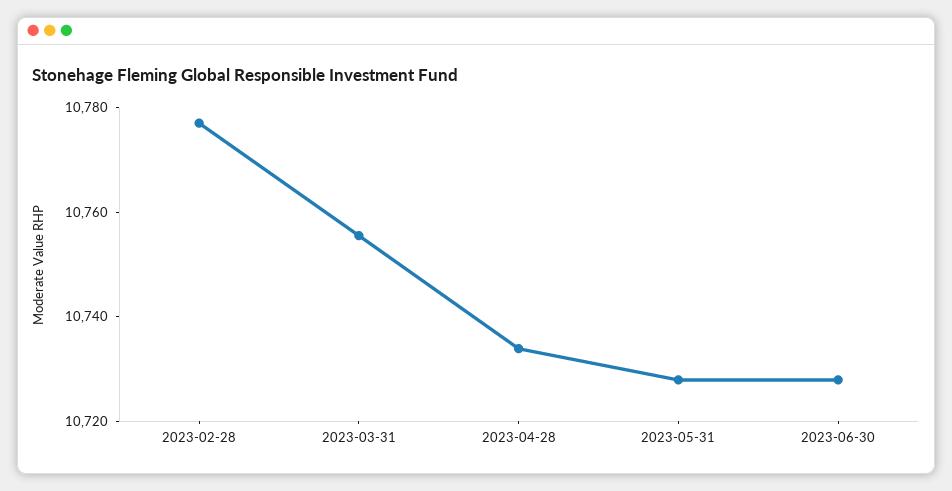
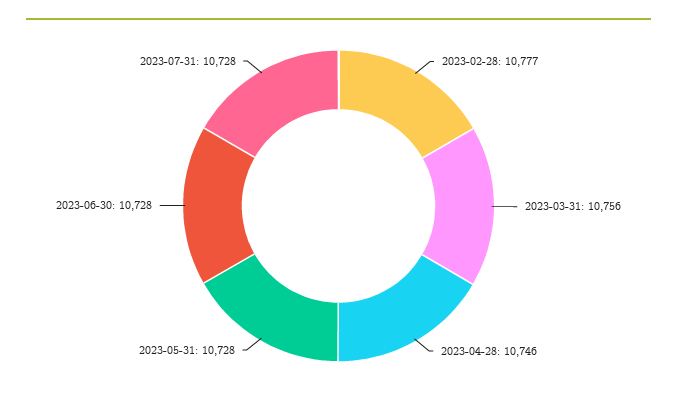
2023-04-28: 10735 -> 10746
2023-07-31: none -> 10728

